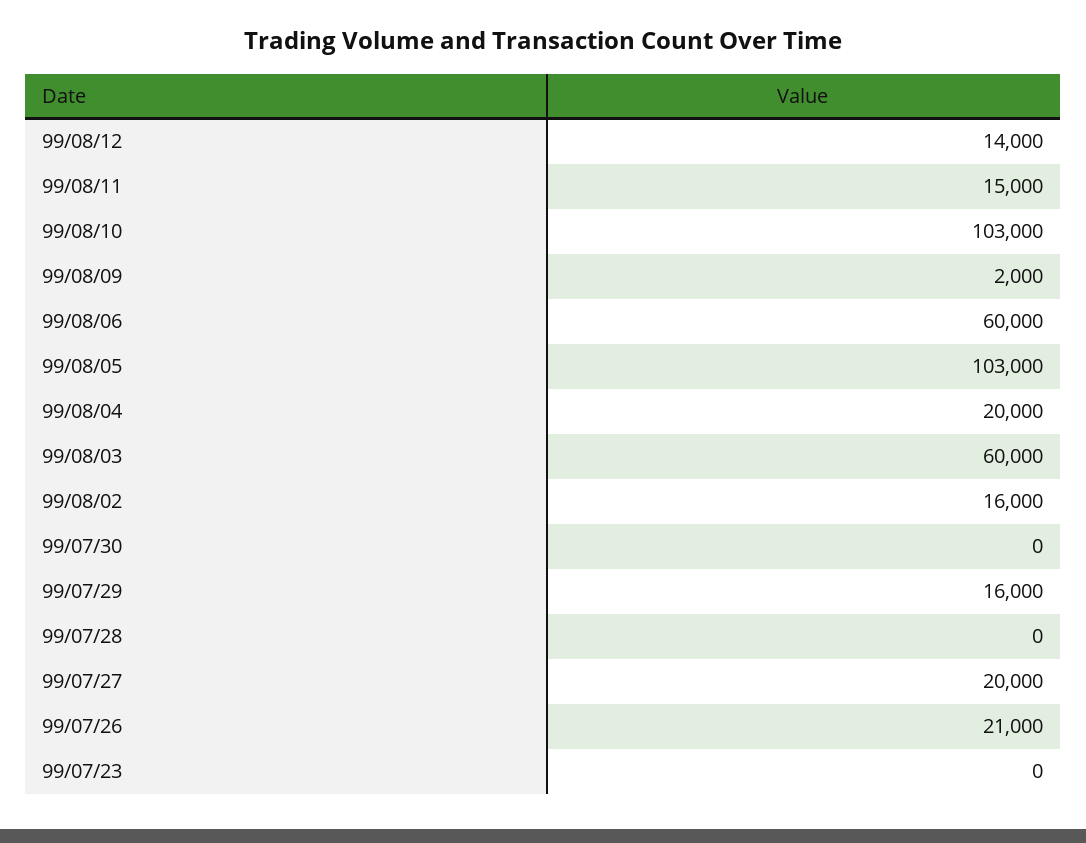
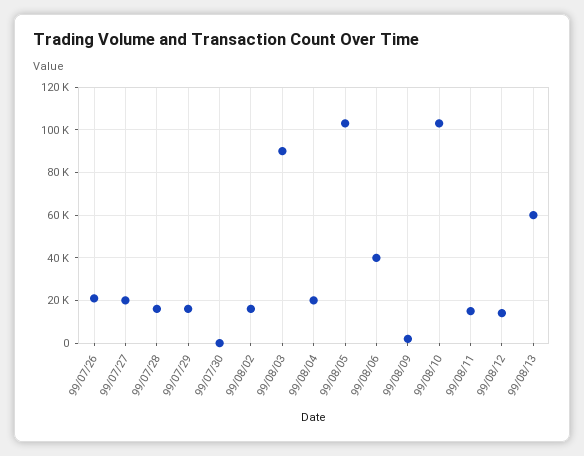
99/08/06: 60000 -> 40000
99/08/03: 60000 -> 90000
99/07/28: 0 -> 15000
99/07/23: 0 -> none
99/08/13: none -> 60000

